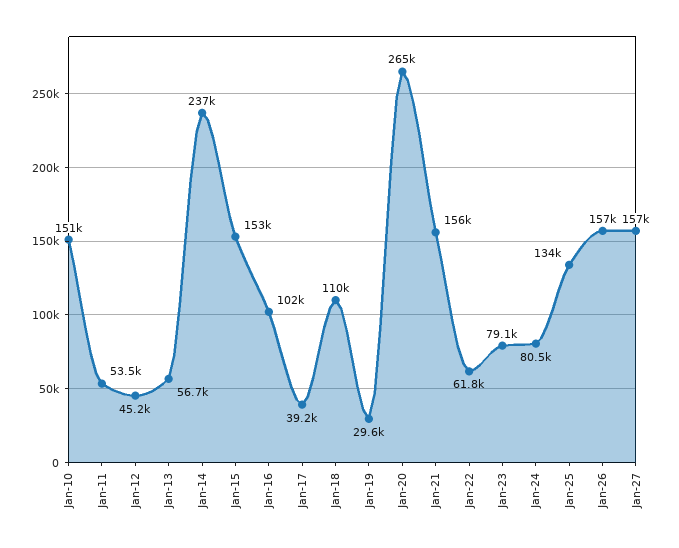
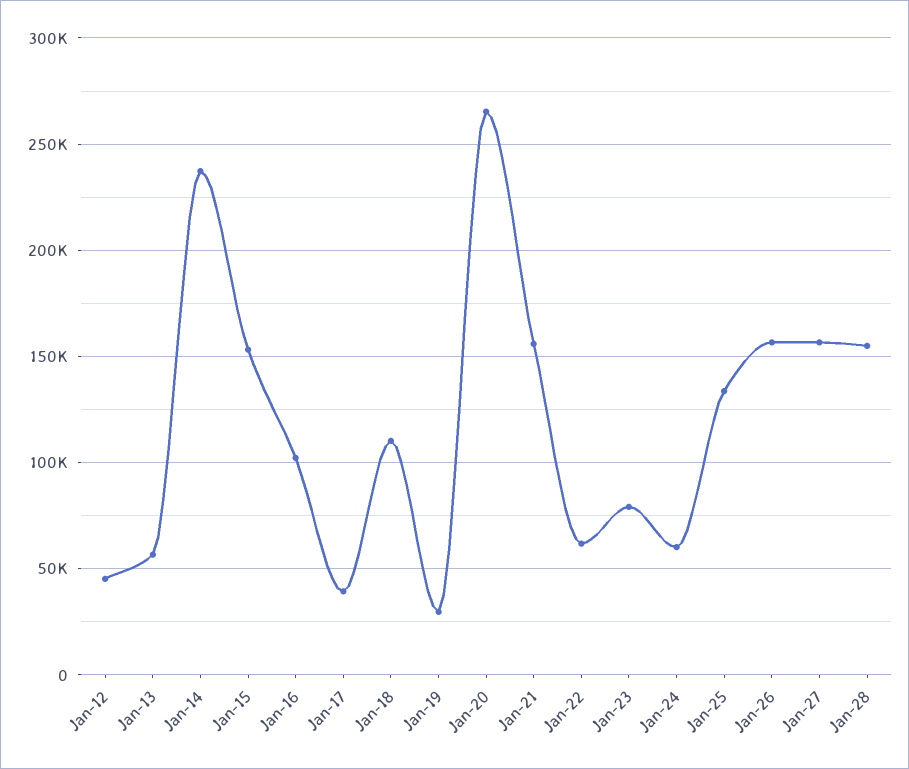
Jan-10: 151000 -> none
Jan-11: 53500 -> none
Jan-24: 80500 -> 60000
Jan-28: none -> 155000

